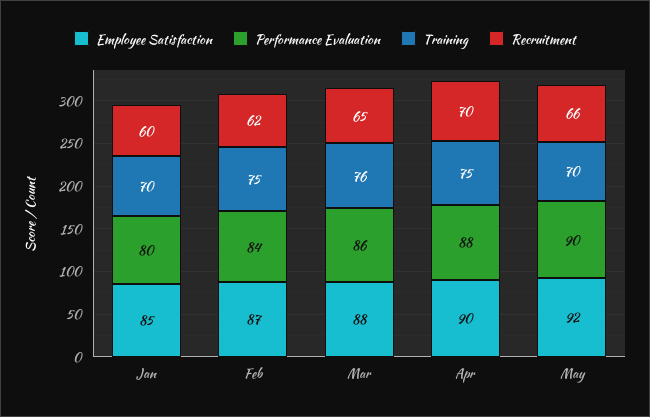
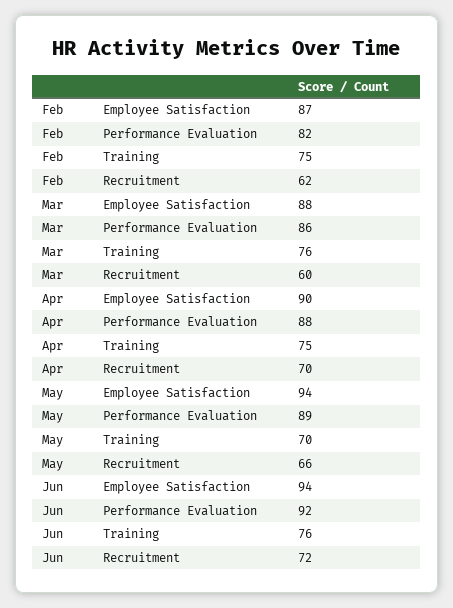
Employee Satisfaction, Jan: 85 -> none
Performance Evaluation, Jan: 80 -> none
Training, Jan: 70 -> none
Recruitment, Jan: 60 -> none
Performance Evaluation, Feb: 84 -> 82
Recruitment, Mar: 65 -> 60
Employee Satisfaction, May: 92 -> 94
Performance Evaluation, May: 90 -> 89
Employee Satisfaction, Jun: none -> 94
Performance Evaluation, Jun: none -> 92
Training, Jun: none -> 76
Recruitment, Jun: none -> 72

